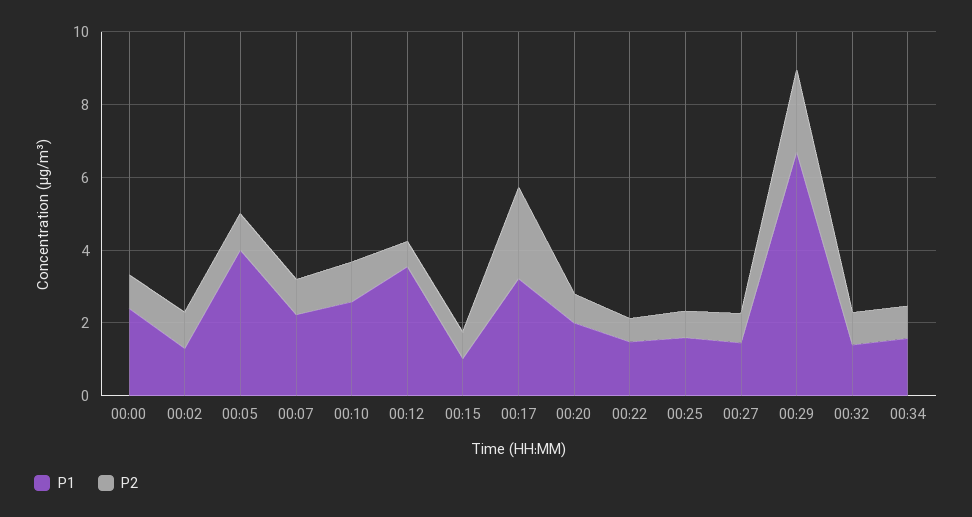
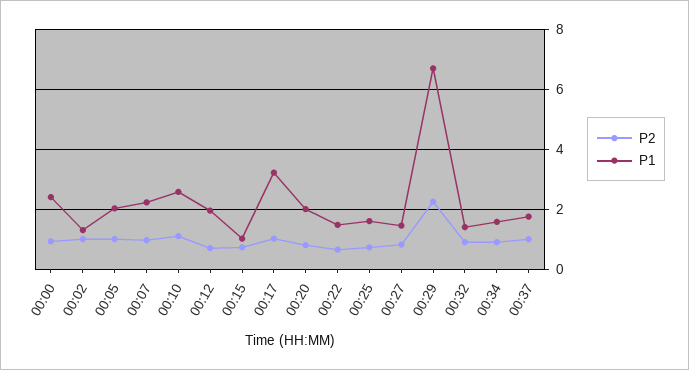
P1, 00:05: 4 -> 2
P1, 00:12: 3.5 -> 2
P2, 00:17: 2.5 -> 1
P2, 00:37: none -> 1
P1, 00:37: none -> 1.75

